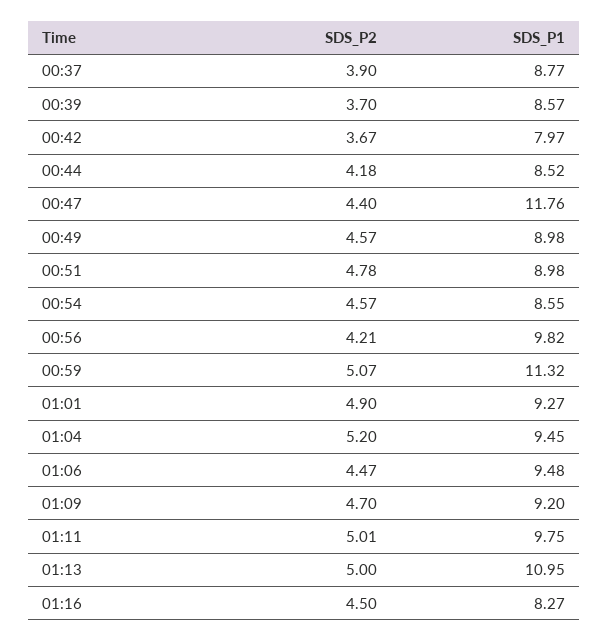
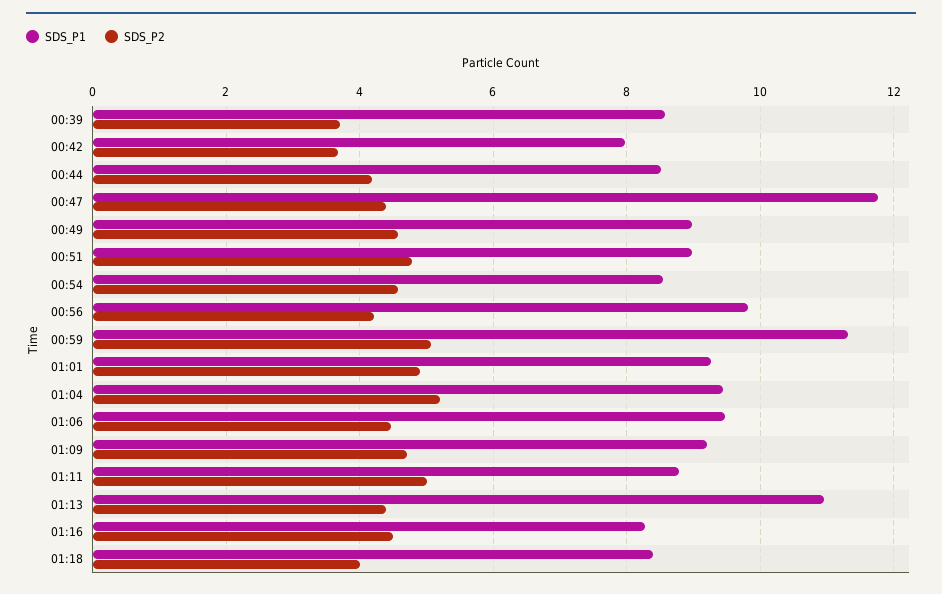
SDS_P2, 00:37: 3.9 -> none
SDS_P1, 00:37: 8.77 -> none
SDS_P1, 01:11: 9.75 -> 8.8
SDS_P2, 01:13: 5 -> 4.4
SDS_P1, 01:18: none -> 8.4
SDS_P2, 01:18: none -> 4

